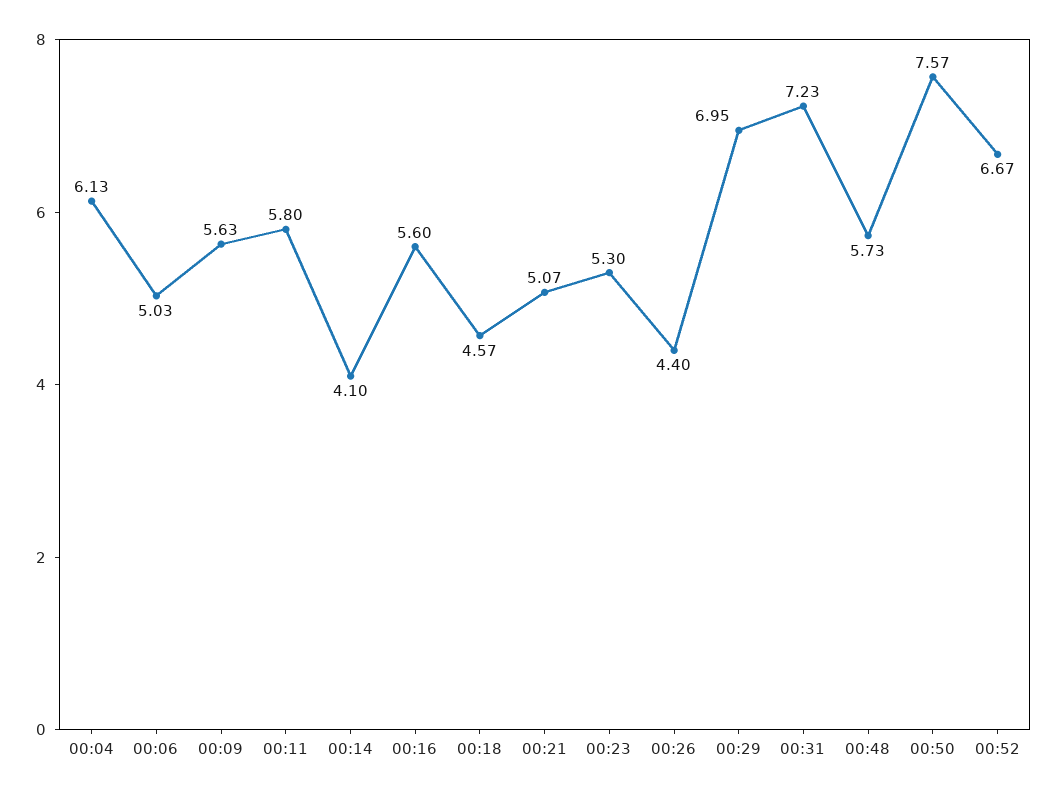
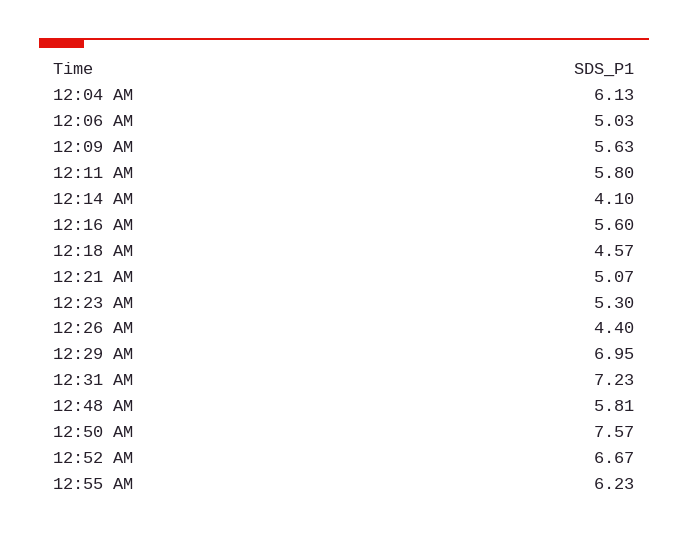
00:48: 5.73 -> 5.81
12:55 AM: none -> 6.23

